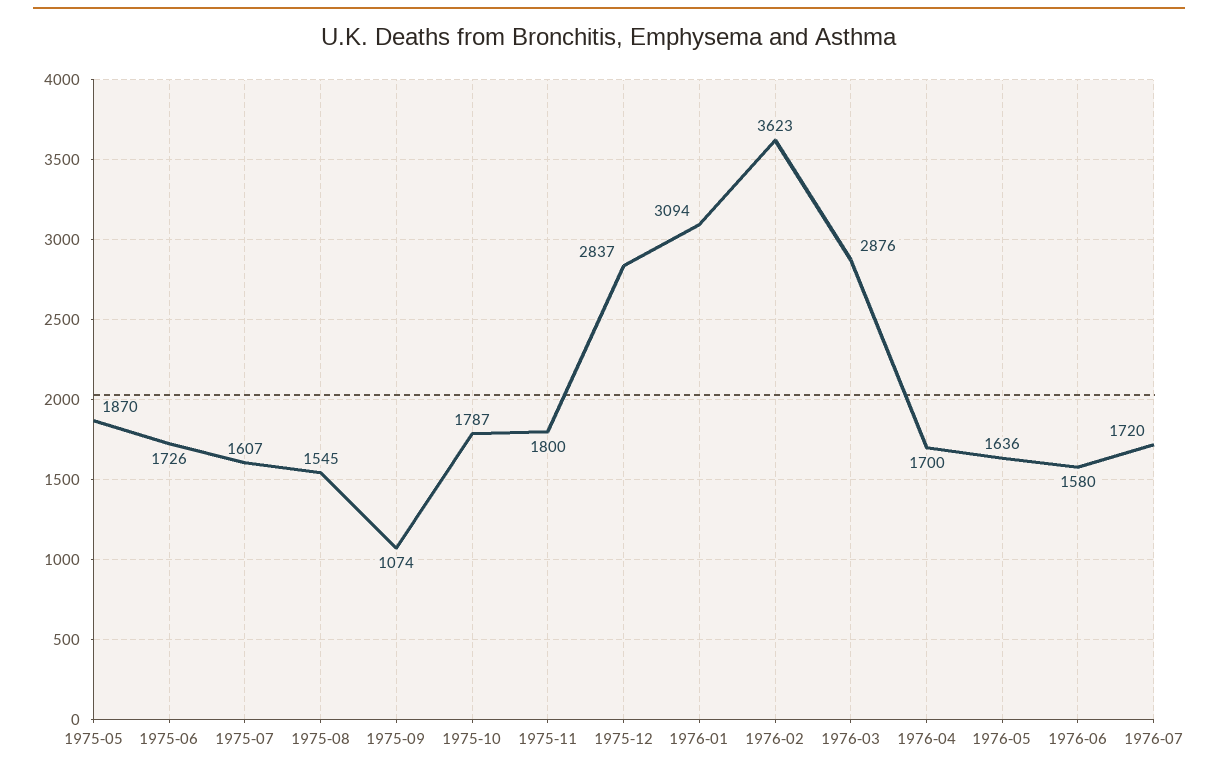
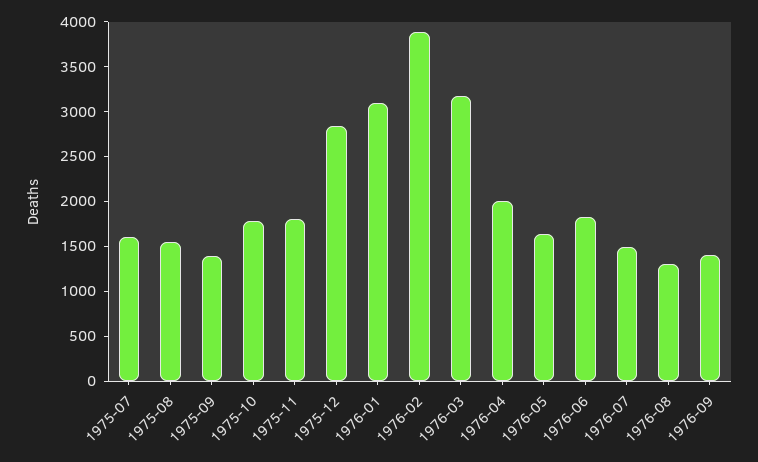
1975-05: 1870 -> none
1975-06: 1726 -> none
1975-09: 1074 -> 1400
1976-02: 3623 -> 3900
1976-03: 2876 -> 3200
1976-04: 1700 -> 2000
1976-06: 1580 -> 1800
1976-07: 1720 -> 1500
1976-08: none -> 1300
1976-09: none -> 1400

